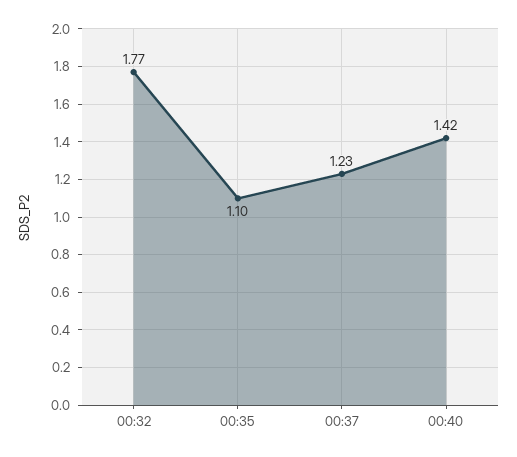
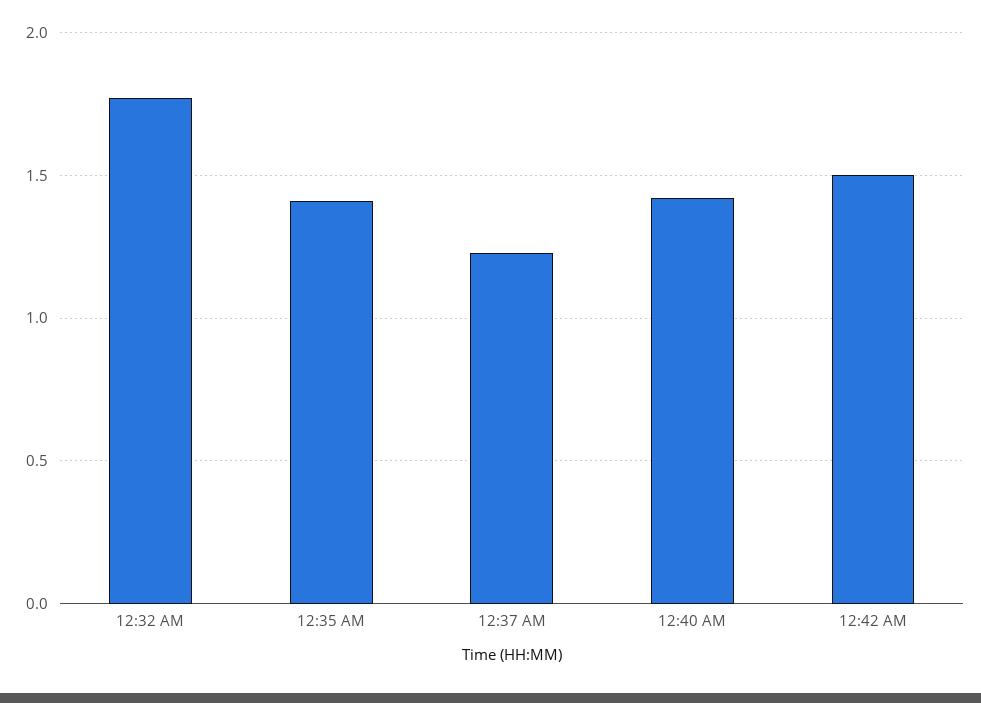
00:35: 1.1 -> 1.4
12:42 AM: none -> 1.5

